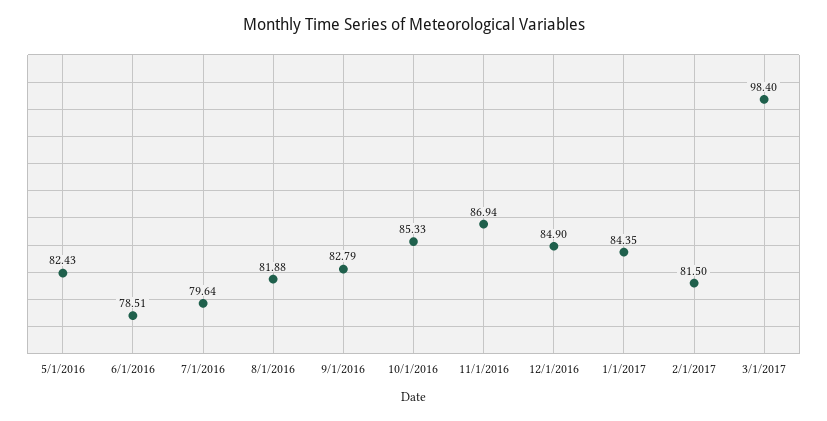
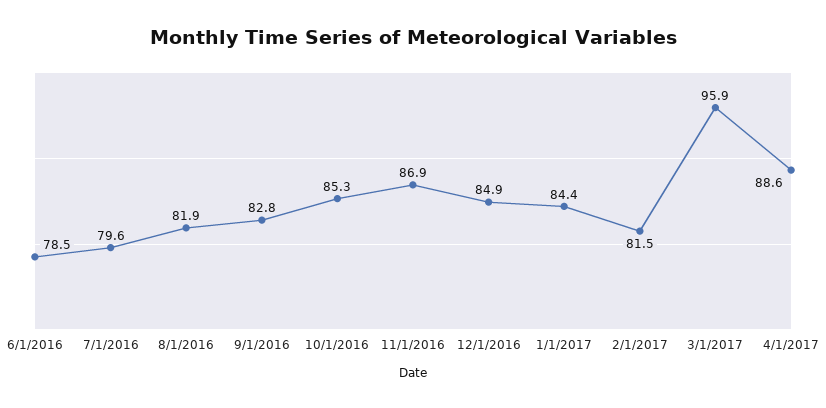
5/1/2016: 82.43 -> none
3/1/2017: 98.4 -> 95.9
4/1/2017: none -> 88.6

